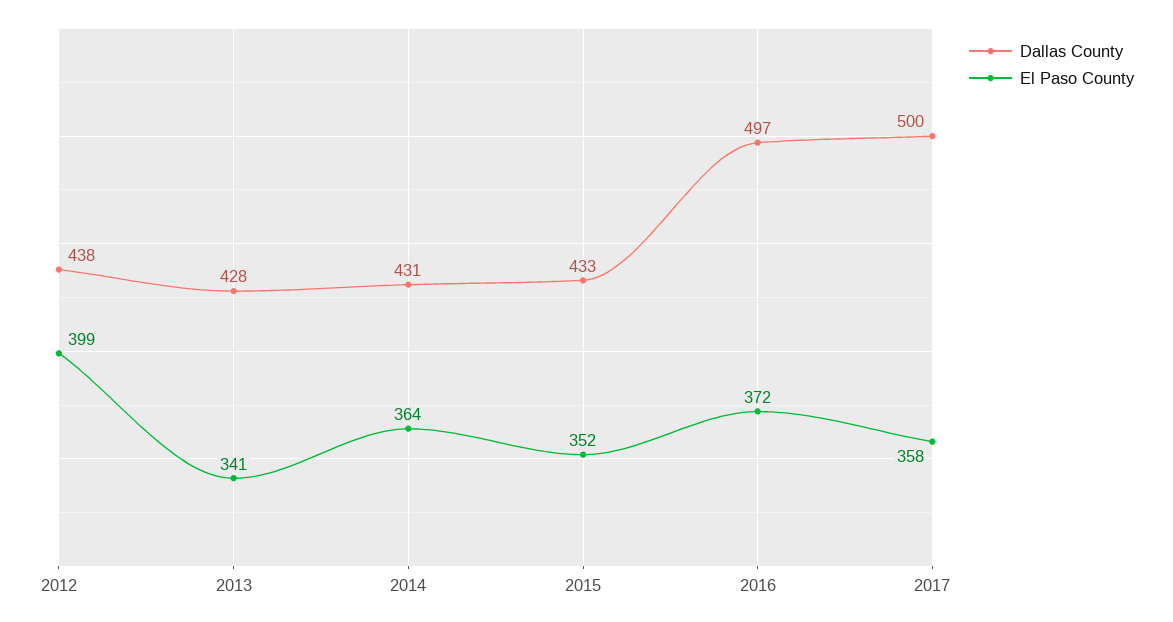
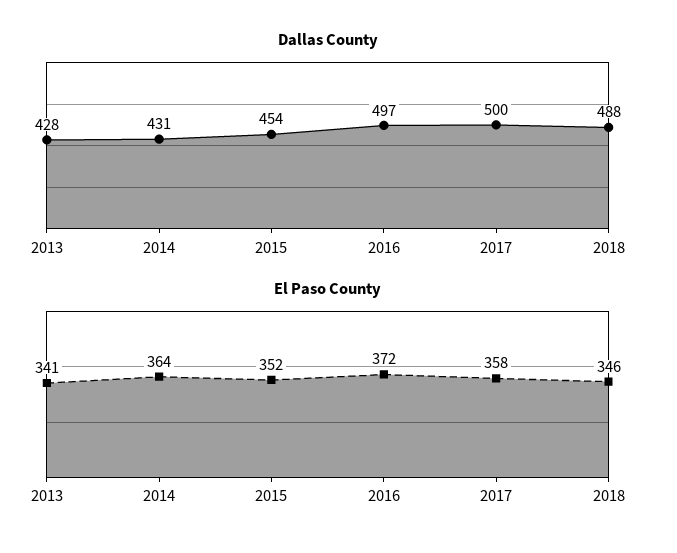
Dallas County, 2012: 438 -> none
El Paso County, 2012: 399 -> none
Dallas County, 2015: 433 -> 454
Dallas County, 2018: none -> 488
El Paso County, 2018: none -> 346

